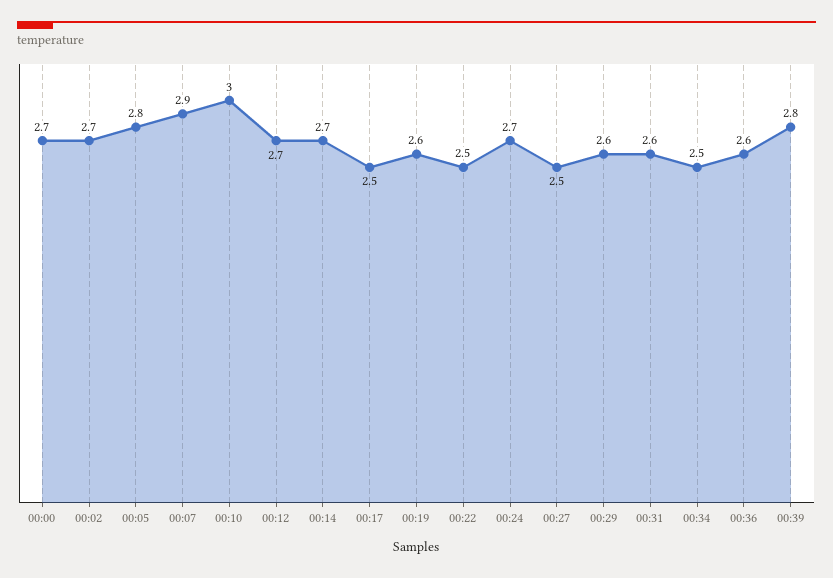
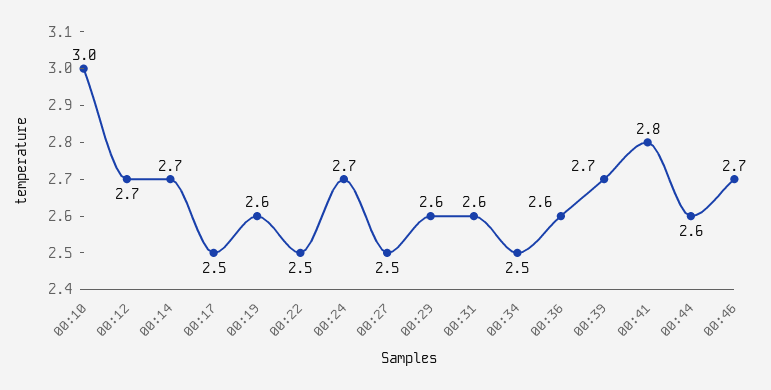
00:00: 2.7 -> none
00:02: 2.7 -> none
00:05: 2.8 -> none
00:07: 2.9 -> none
00:39: 2.8 -> 2.7
00:41: none -> 2.8
00:44: none -> 2.6
00:46: none -> 2.7

